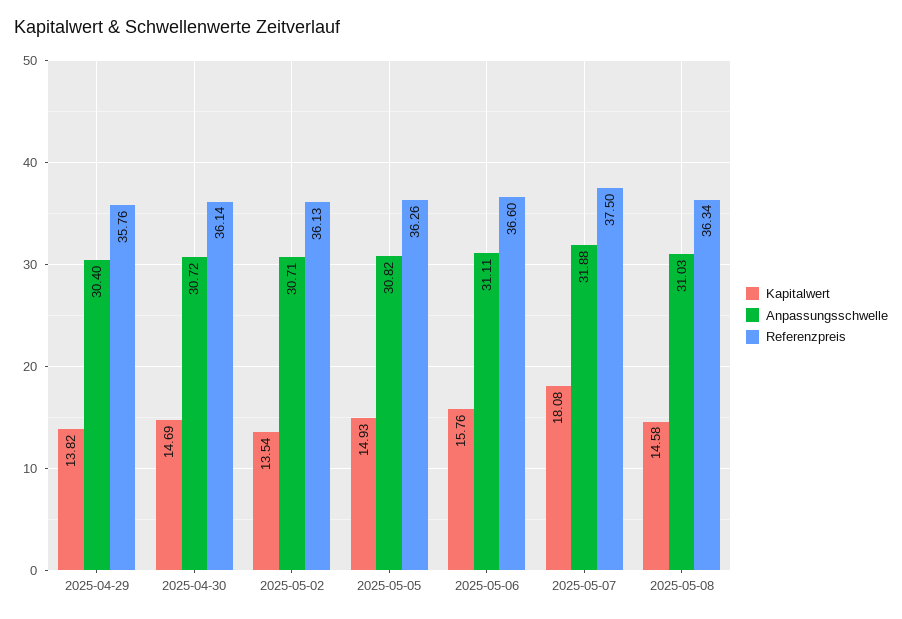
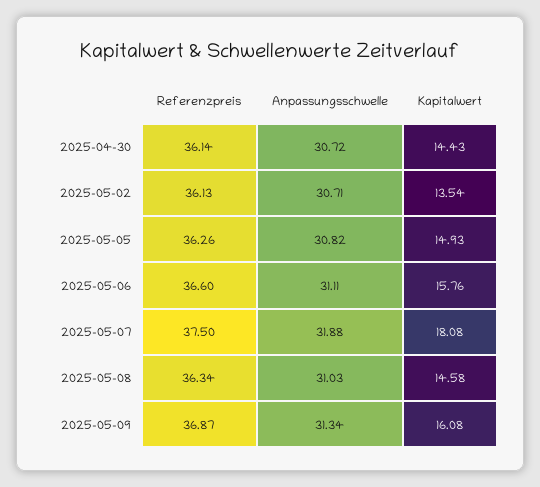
Kapitalwert, 2025-04-29: 13.82 -> none
Anpassungsschwelle, 2025-04-29: 30.4 -> none
Referenzpreis, 2025-04-29: 35.76 -> none
Kapitalwert, 2025-04-30: 14.69 -> 14.43
Referenzpreis, 2025-05-09: none -> 36.87
Anpassungsschwelle, 2025-05-09: none -> 31.34
Kapitalwert, 2025-05-09: none -> 16.08

